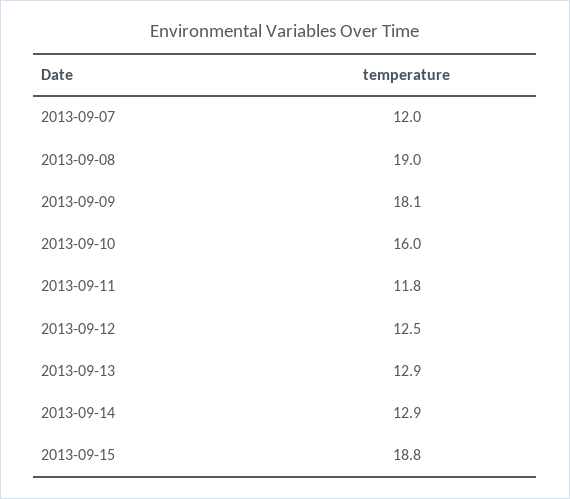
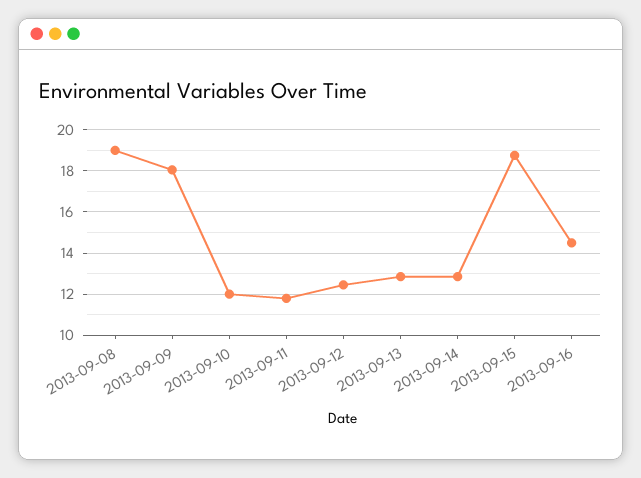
2013-09-07: 12 -> none
2013-09-10: 16 -> 12
2013-09-16: none -> 14.5

